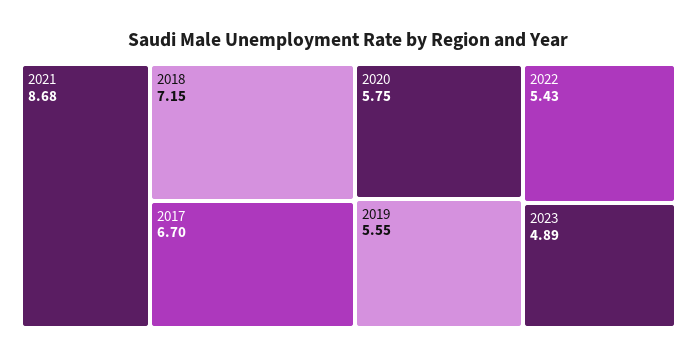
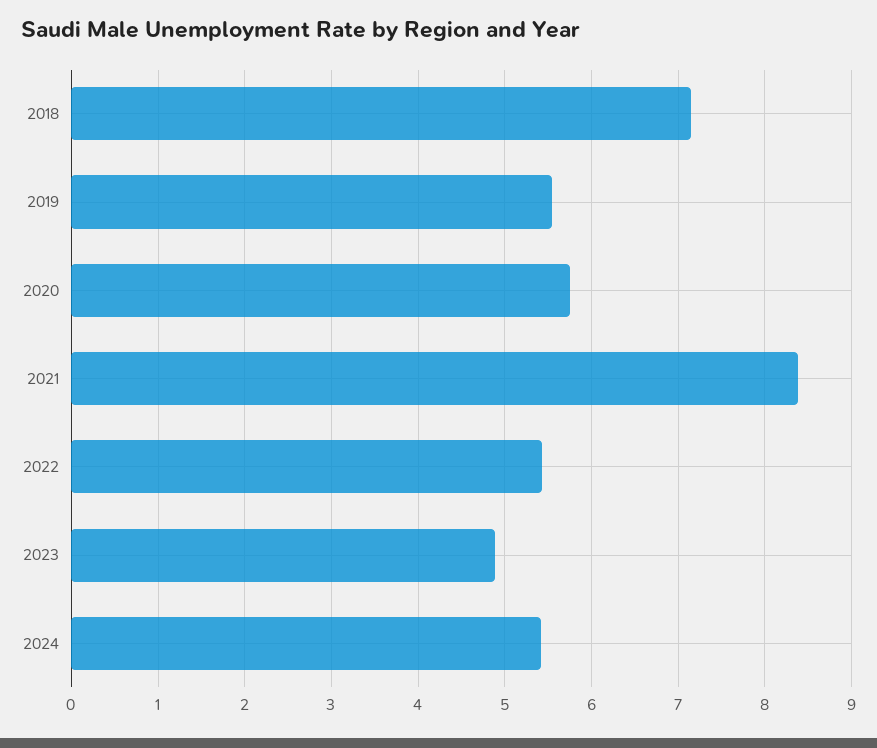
2021: 8.68 -> 8.4
2017: 6.7 -> none
2024: none -> 5.4

